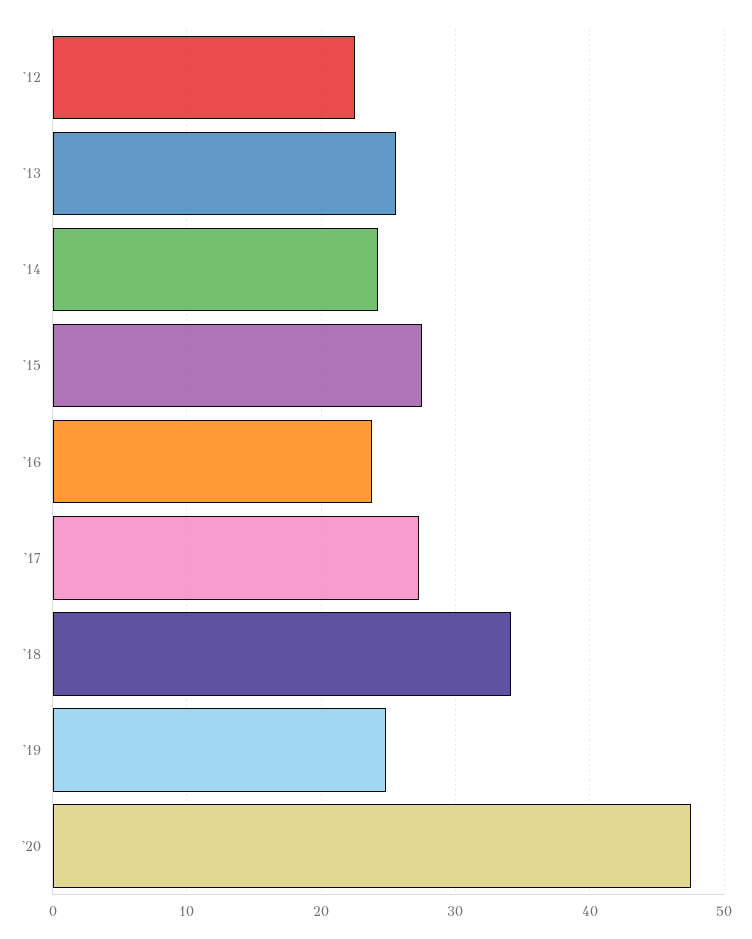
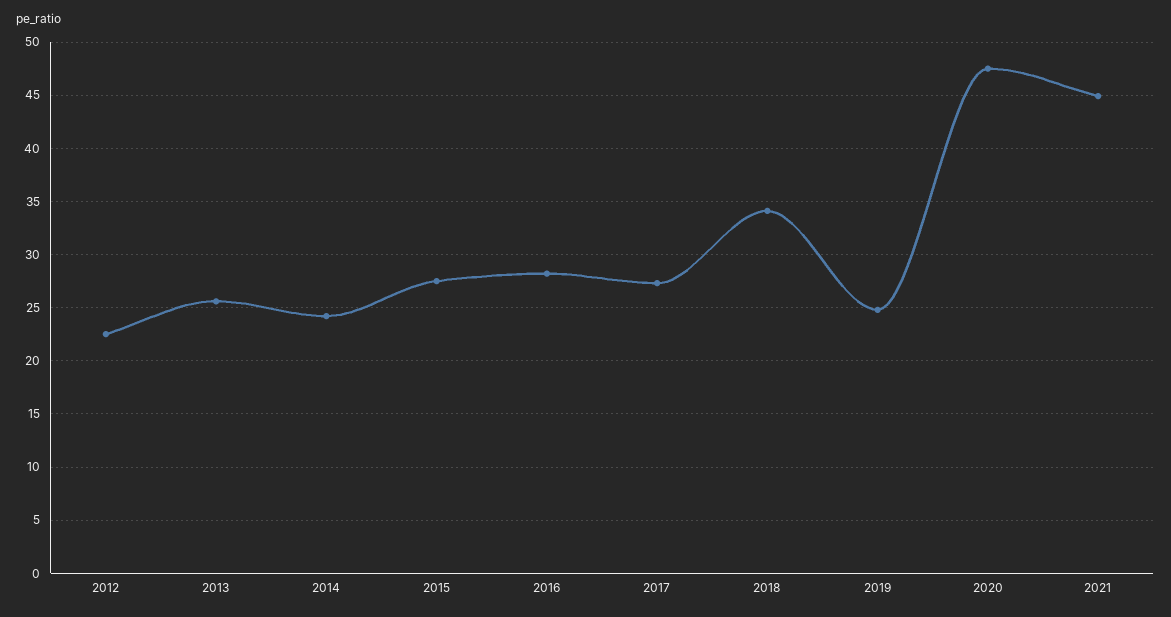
'16: 24 -> 28
2021: none -> 45

